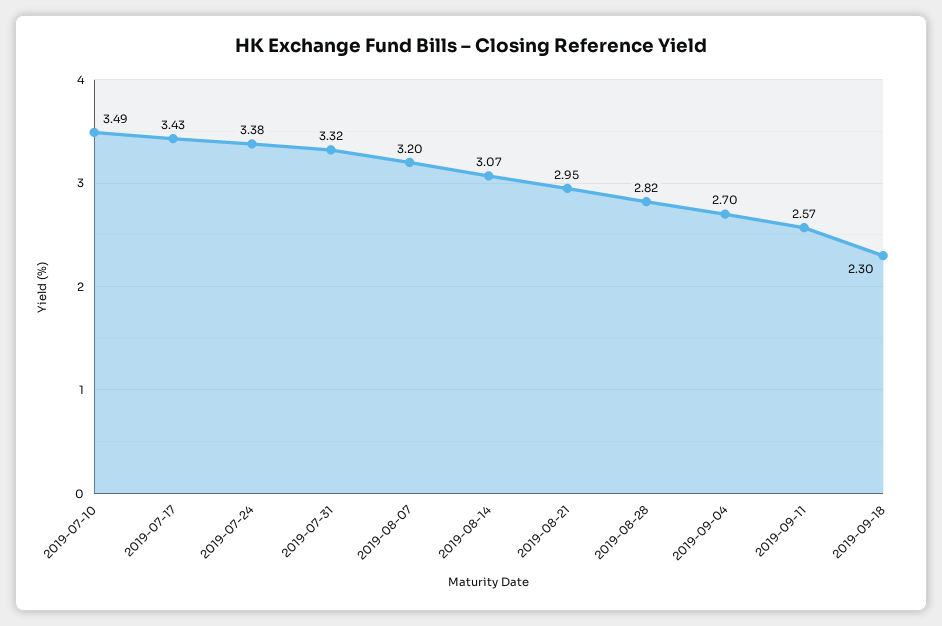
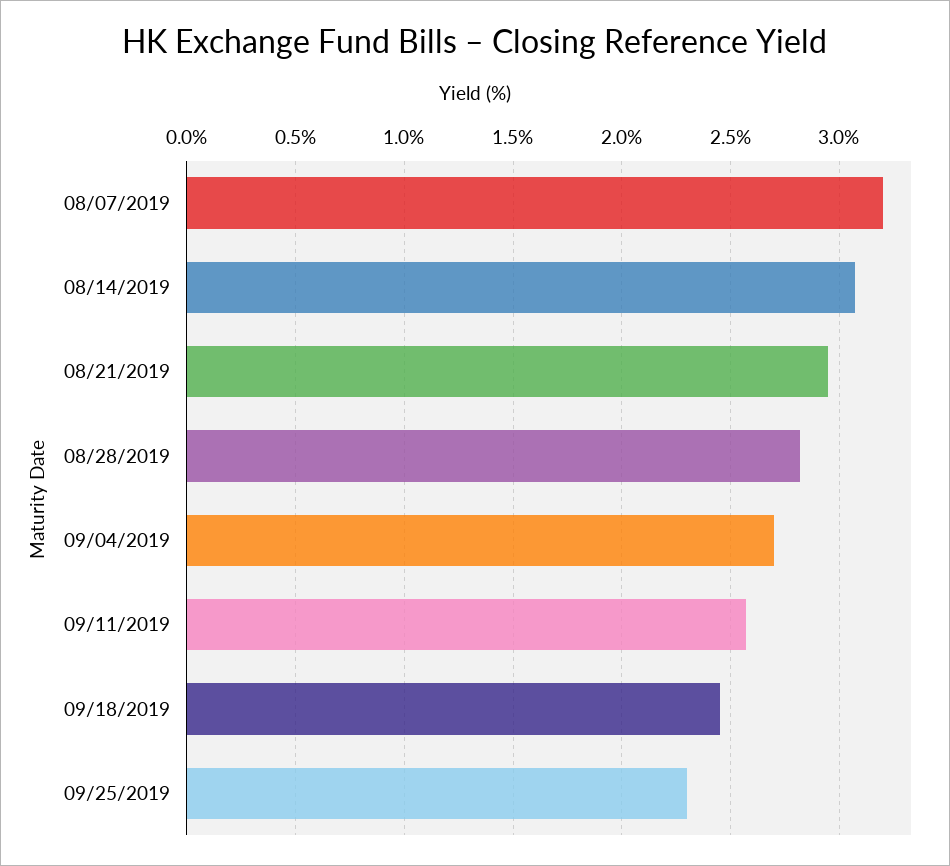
2019-07-10: 3.49 -> none
2019-07-17: 3.43 -> none
2019-07-24: 3.38 -> none
2019-07-31: 3.32 -> none
2019-09-18: 2.3 -> 2.45
09/25/2019: none -> 2.3

